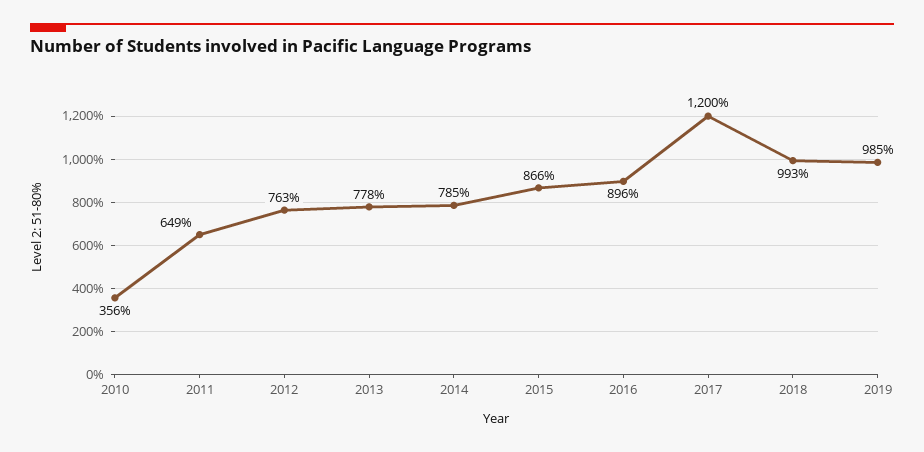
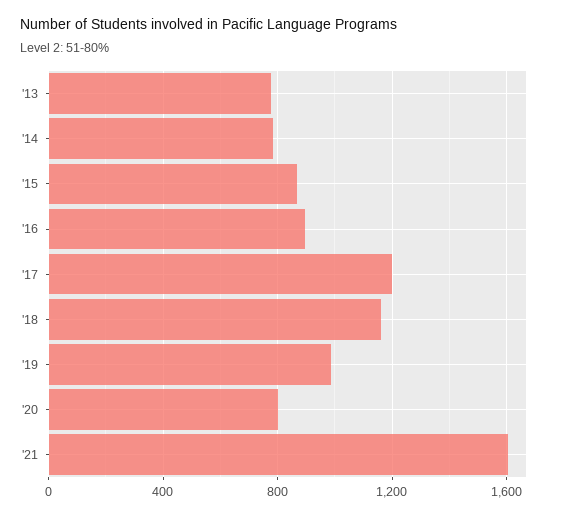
2010: 356 -> none
2011: 649 -> none
2012: 763 -> none
2018: 993 -> 1150
'20: none -> 800
'21: none -> 1600

